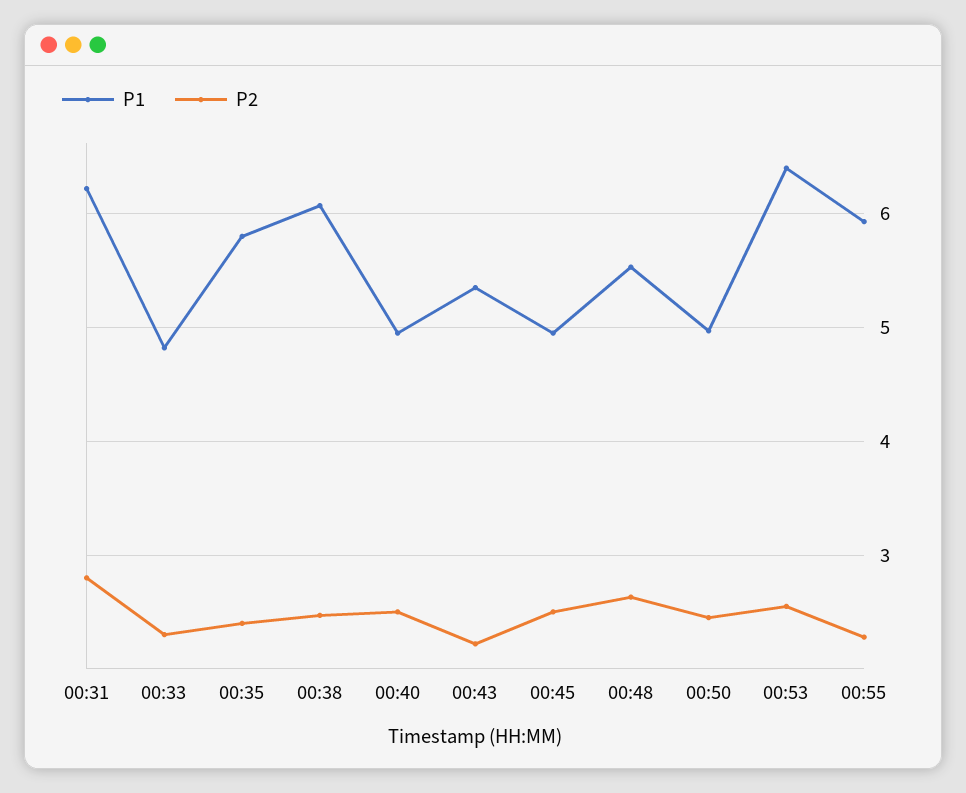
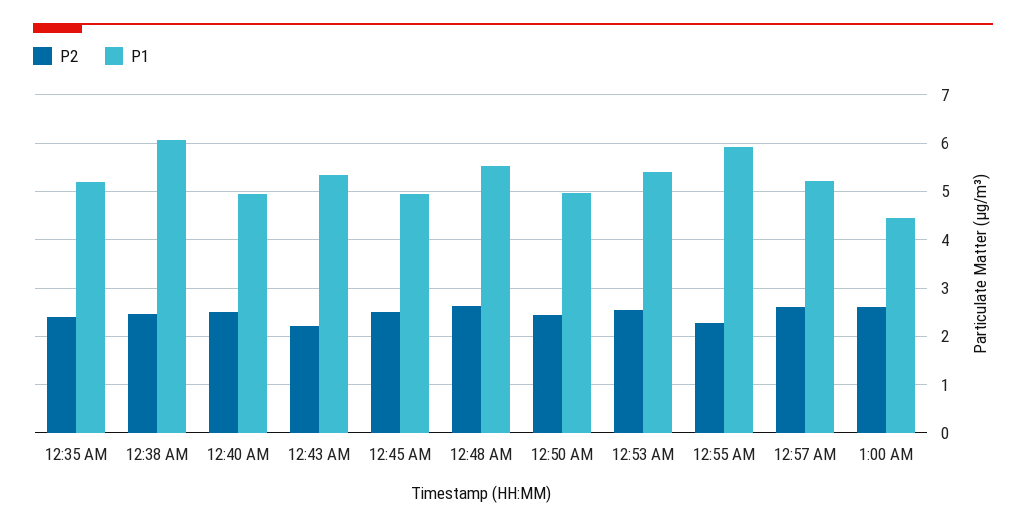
P1, 00:31: 6.2 -> none
P2, 00:31: 2.8 -> none
P1, 00:33: 4.8 -> none
P2, 00:33: 2.3 -> none
P1, 00:35: 5.8 -> 5.2
P1, 00:53: 6.4 -> 5.4
P2, 12:57 AM: none -> 2.6
P1, 12:57 AM: none -> 5.2
P2, 1:00 AM: none -> 2.6
P1, 1:00 AM: none -> 4.4

